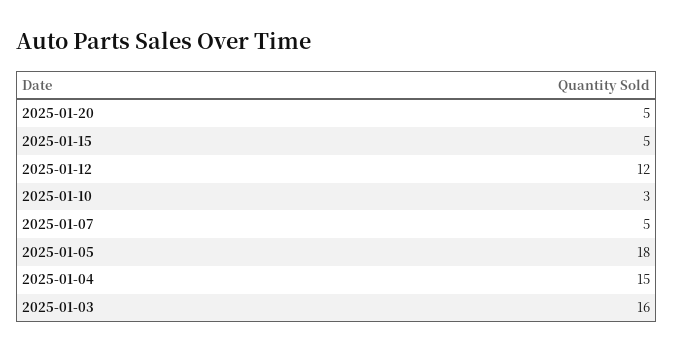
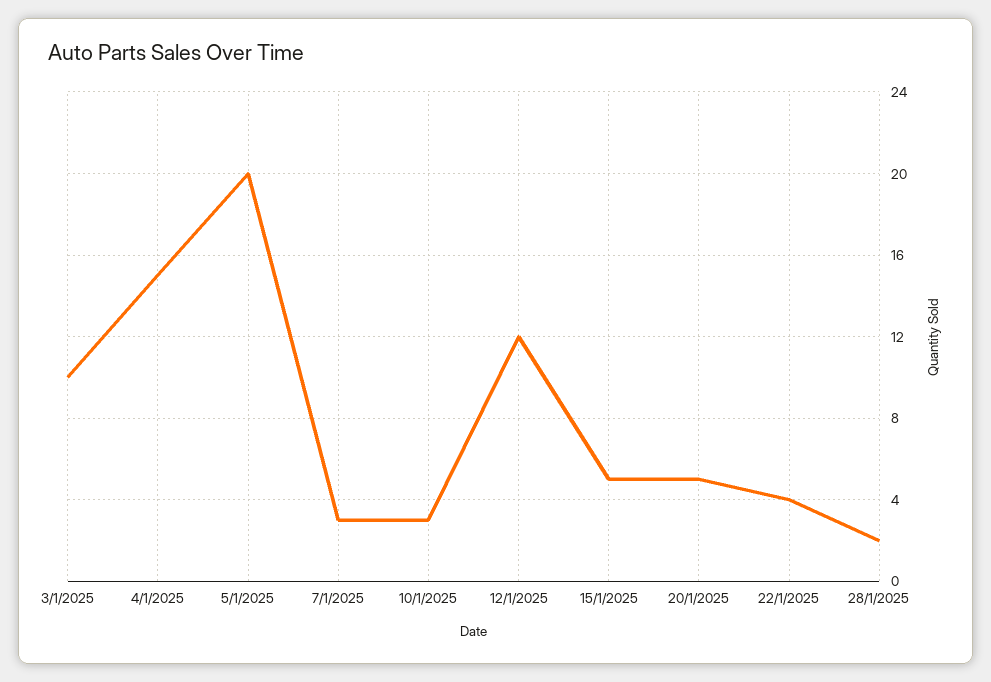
2025-01-07: 5 -> 3
2025-01-05: 18 -> 20
2025-01-03: 16 -> 10
22/1/2025: none -> 4
28/1/2025: none -> 2

